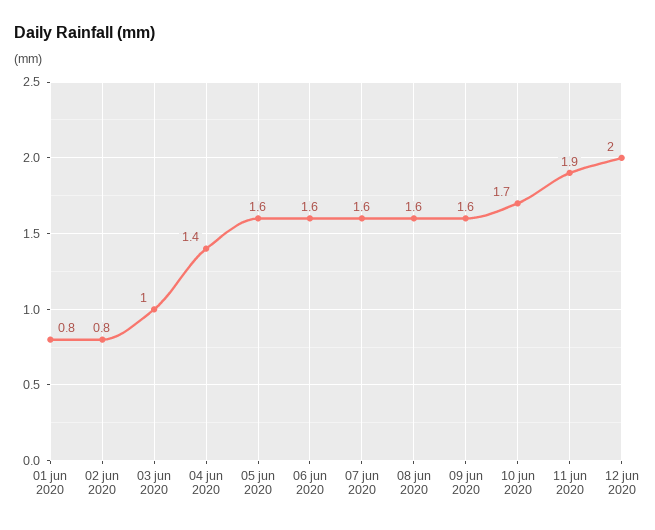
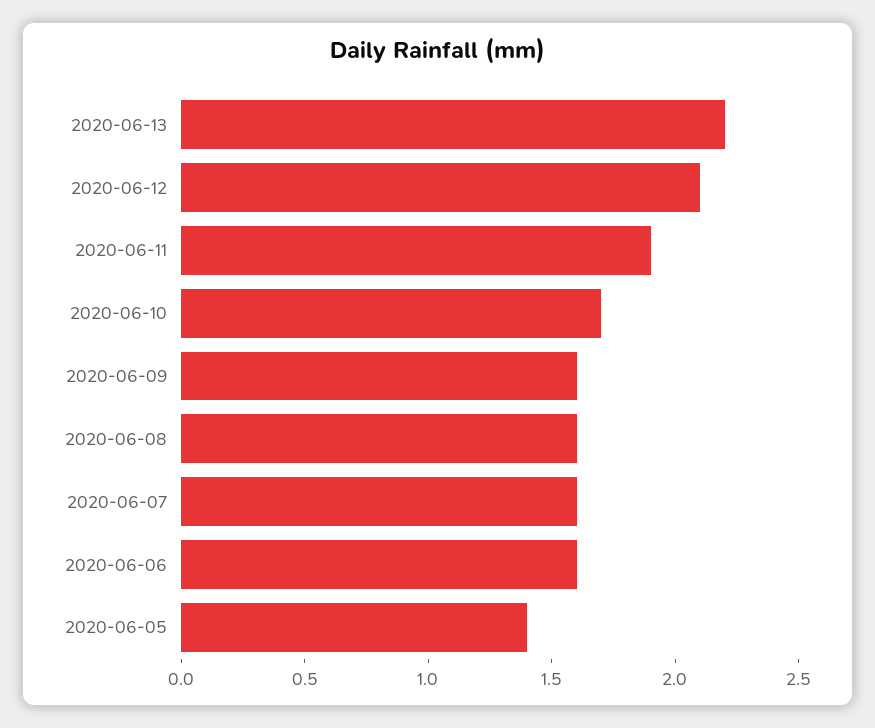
01 jun 2020: 0.8 -> none
02 jun 2020: 0.8 -> none
03 jun 2020: 1 -> none
04 jun 2020: 1.4 -> none
05 jun 2020: 1.6 -> 1.4
12 jun 2020: 2 -> 2.1
2020-06-13: none -> 2.2

